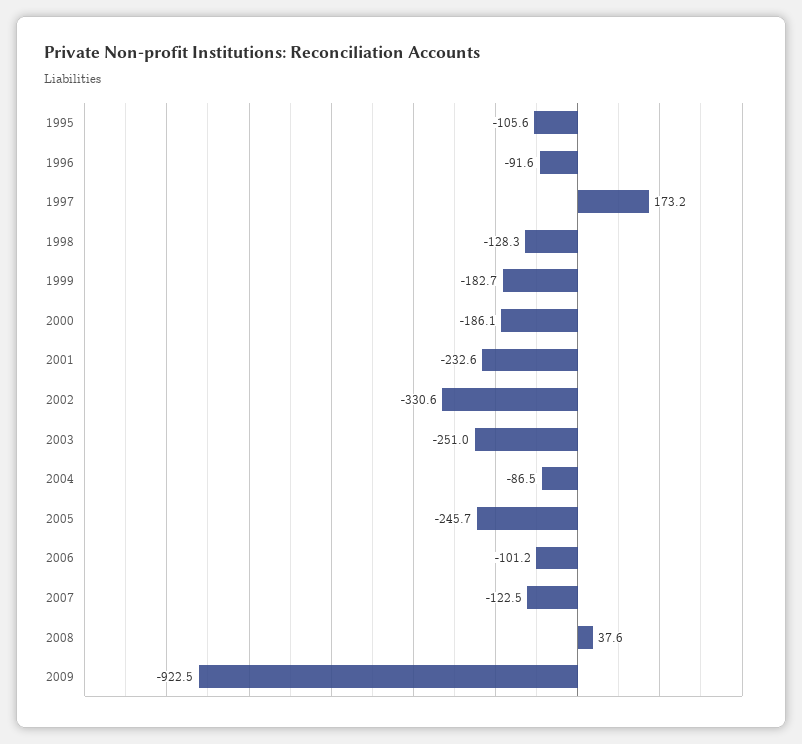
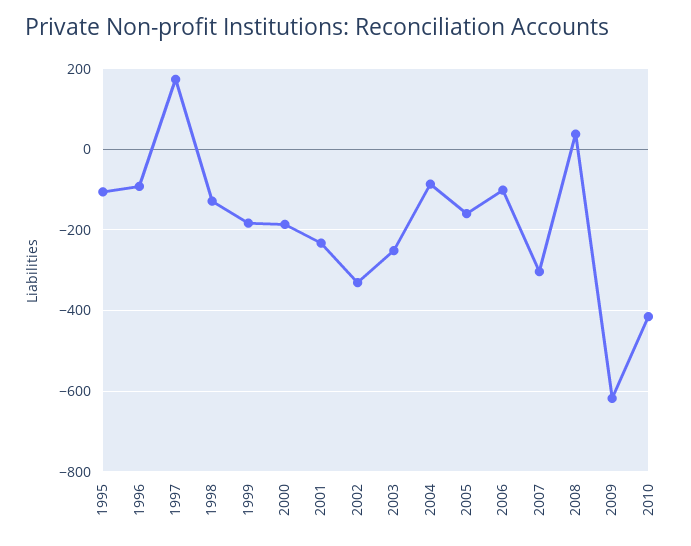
2005: -245.7 -> -160
2007: -122.5 -> -300
2009: -922.5 -> -620
2010: none -> -420

